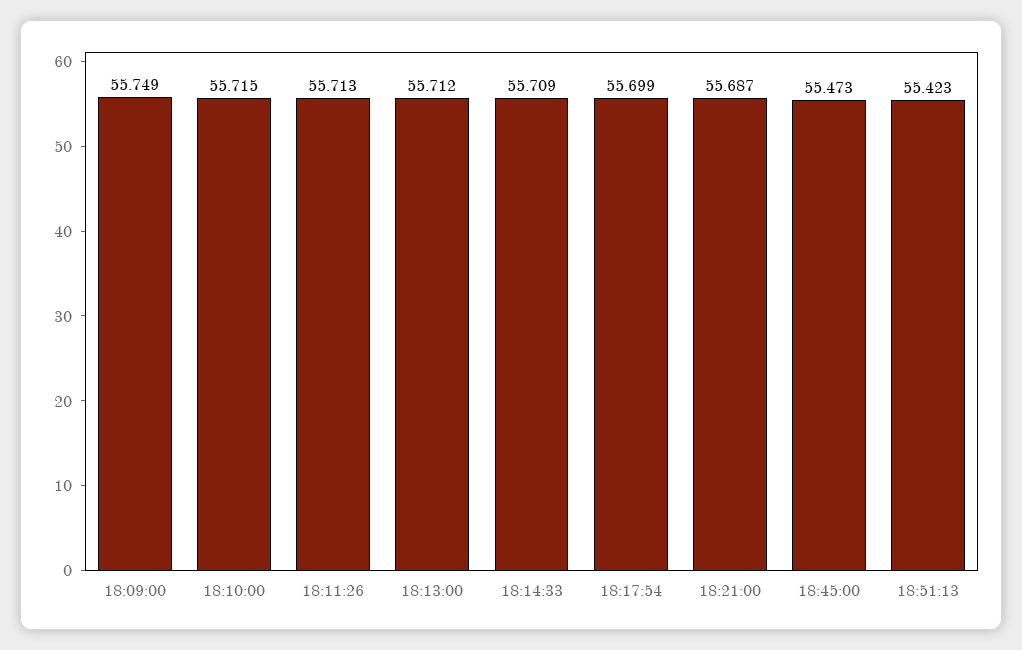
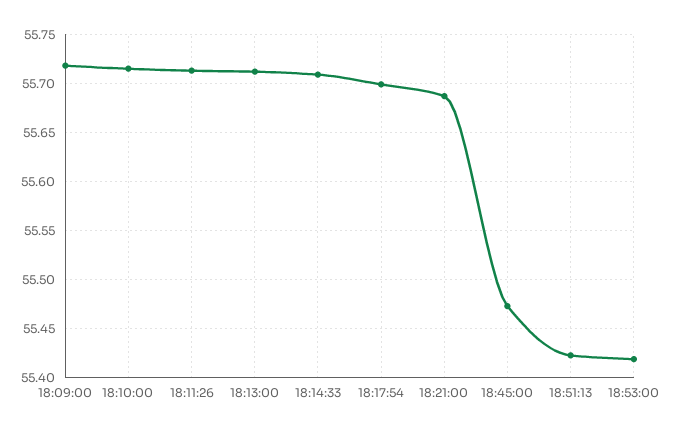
18:09:00: 55.749 -> 55.72
18:53:00: none -> 55.42

